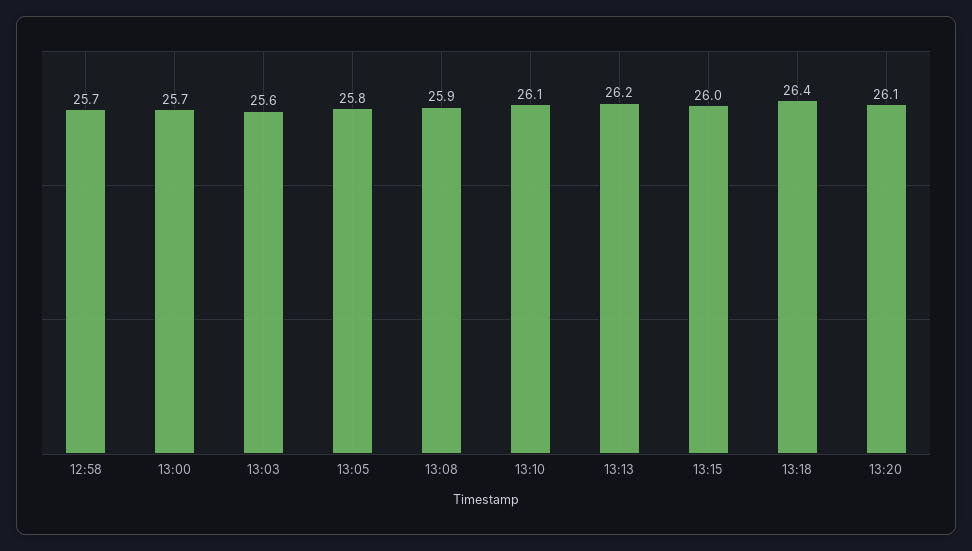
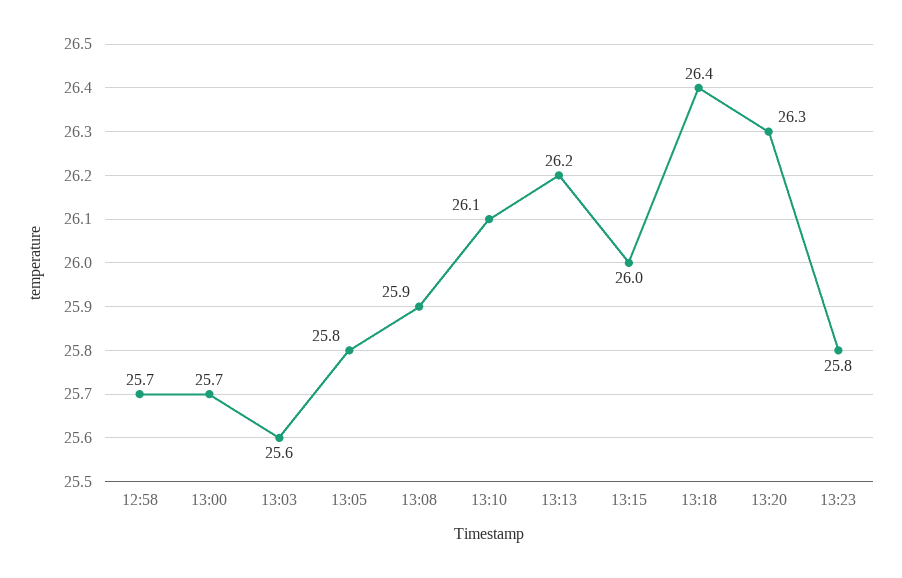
13:20: 26.1 -> 26.3
13:23: none -> 25.8

